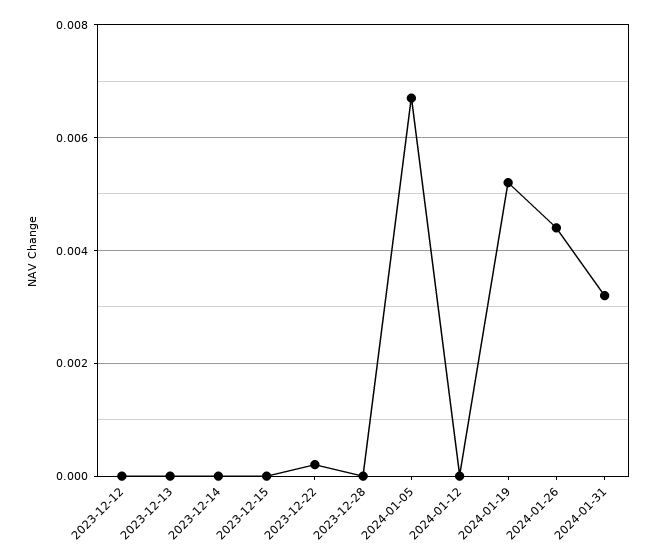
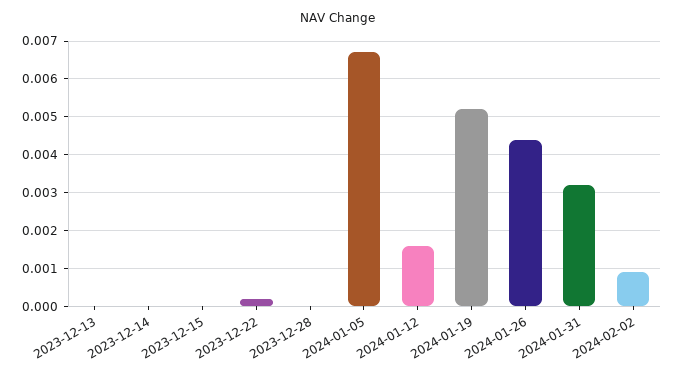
2023-12-12: 0 -> none
2024-01-12: 0 -> 0.0015
2024-02-02: none -> 0.001

